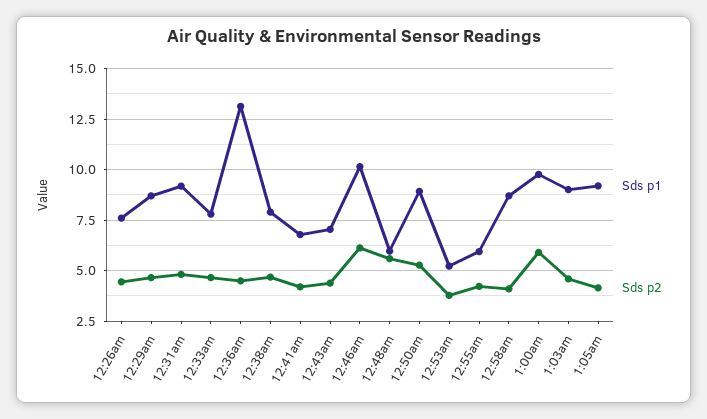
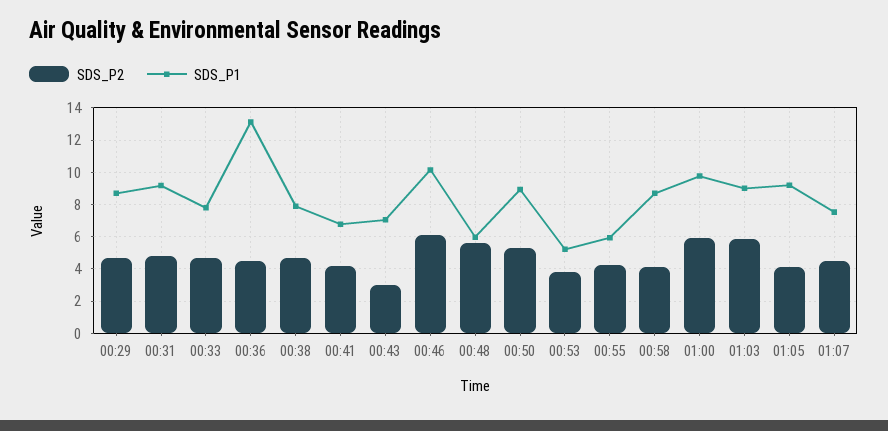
Sds p1, 12:26am: 7.5 -> none
Sds p2, 12:26am: 4.5 -> none
Sds p2, 12:43am: 4.5 -> 3
Sds p2, 1:03am: 4.5 -> 6
Sds p2, 01:07: none -> 4.5
Sds p1, 01:07: none -> 7.5

